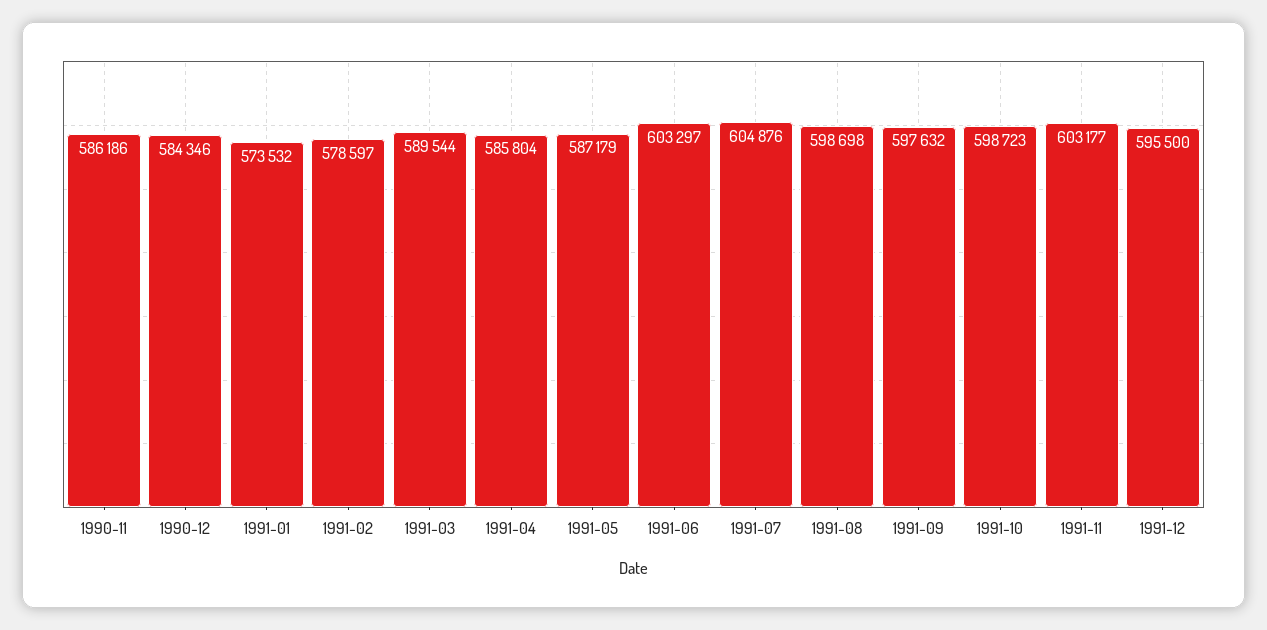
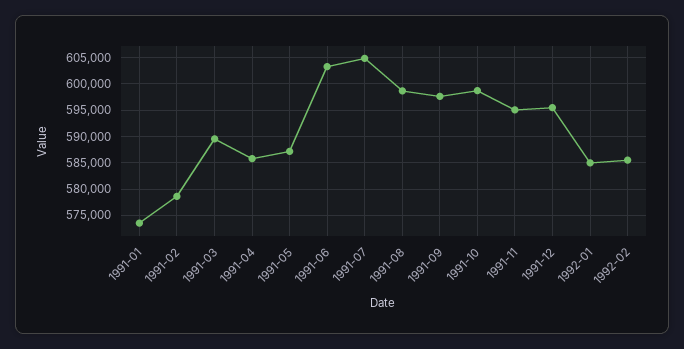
1990-11: 586186 -> none
1990-12: 584346 -> none
1991-11: 603177 -> 595000
1992-01: none -> 585000
1992-02: none -> 585000

